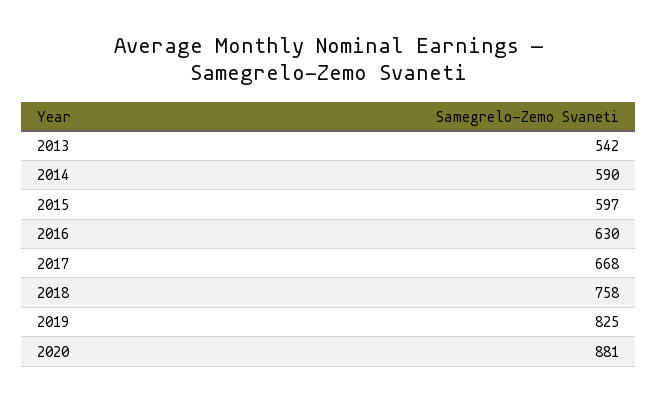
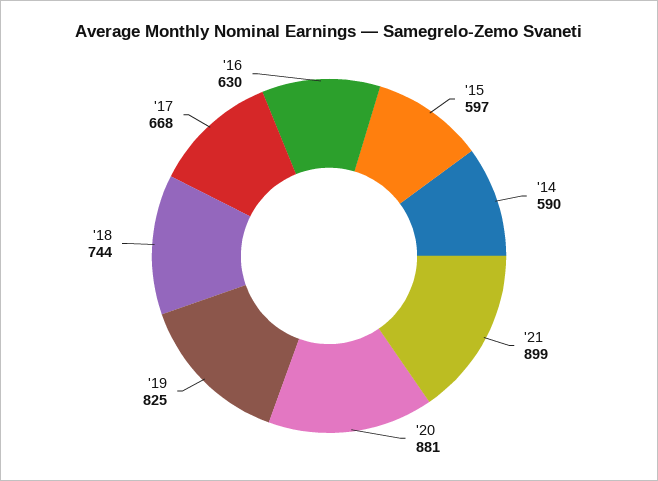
2013: 542 -> none
2018: 758 -> 744
'21: none -> 899

